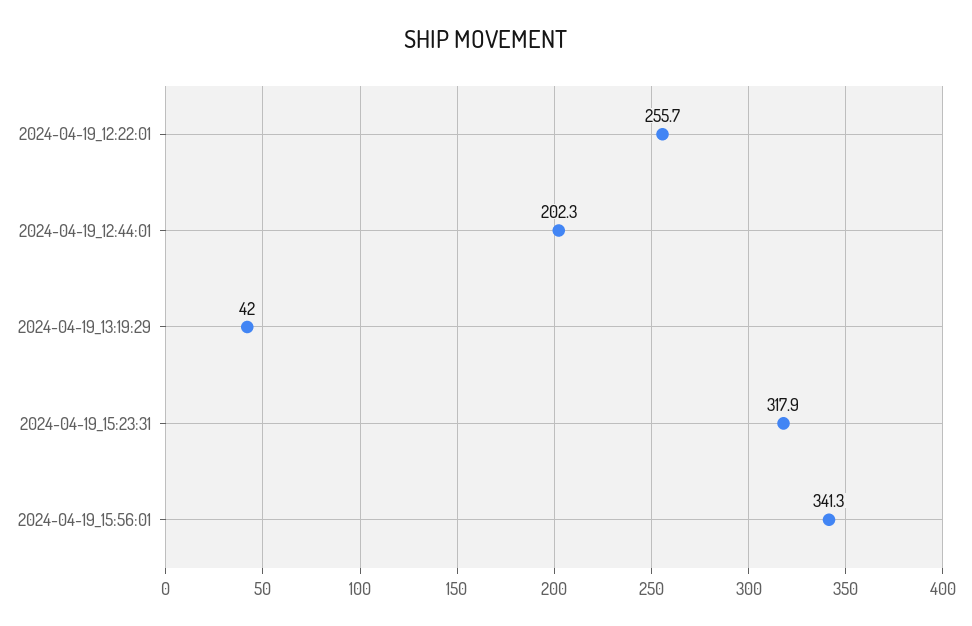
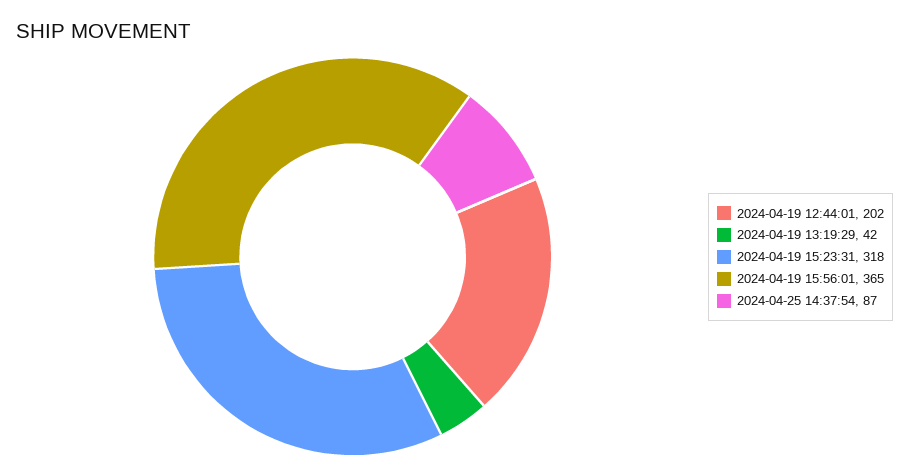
2024-04-19_12:22:01: 255.7 -> none
2024-04-19_15:56:01: 341.3 -> 365
2024-04-25 14:37:54: none -> 87

